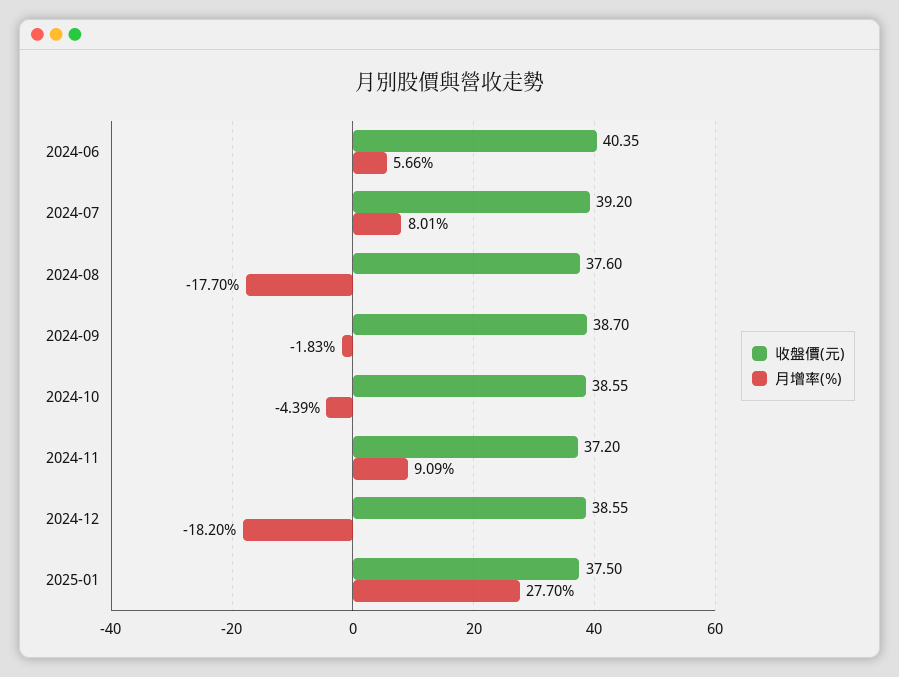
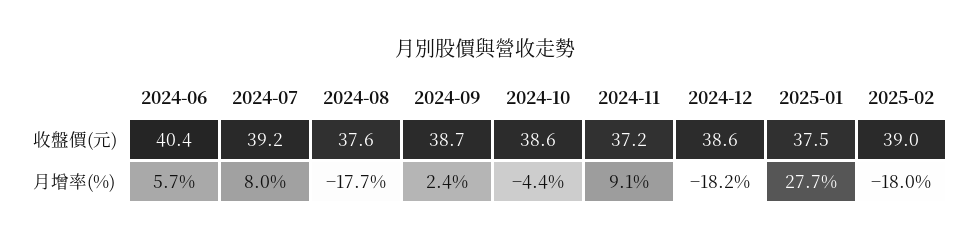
月增率(%), 2024-09: -1.83 -> 2.4
收盤價(元), 2025-02: none -> 39
月增率(%), 2025-02: none -> -18

